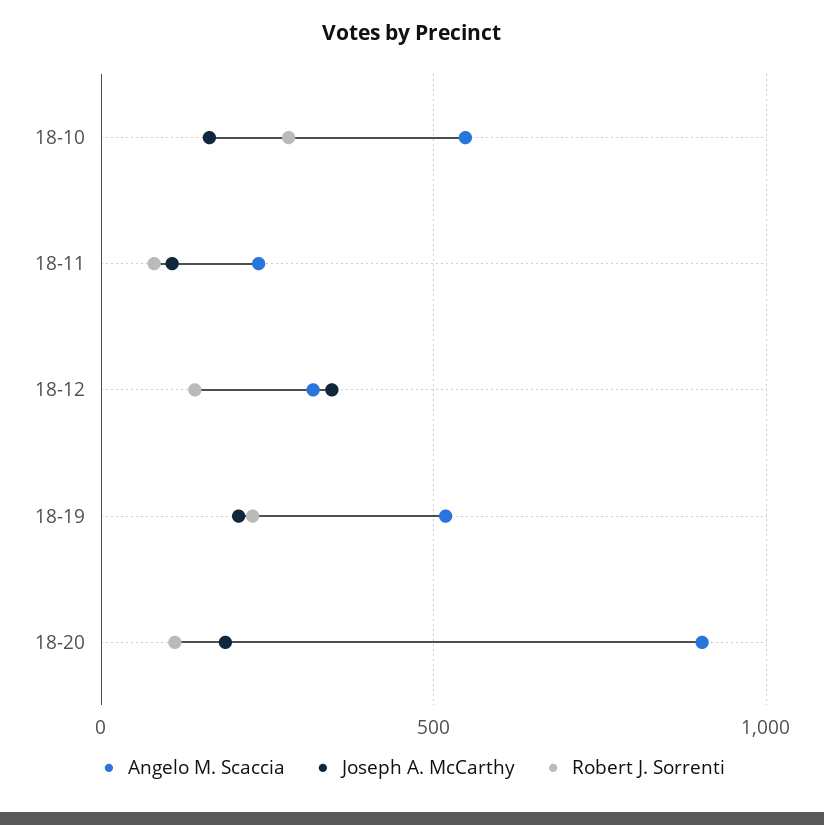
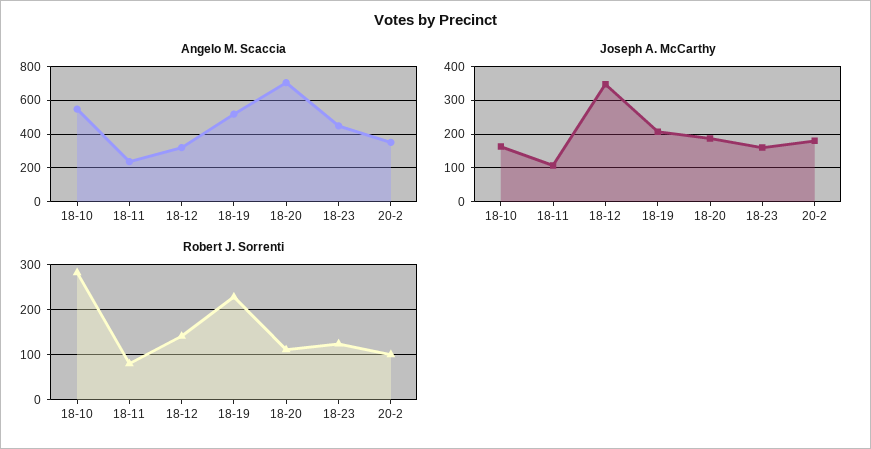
Angelo M. Scaccia, 18-20: 900 -> 700
Angelo M. Scaccia, 18-23: none -> 450
Angelo M. Scaccia, 20-2: none -> 350
Joseph A. McCarthy, 18-23: none -> 160
Joseph A. McCarthy, 20-2: none -> 180
Robert J. Sorrenti, 18-23: none -> 120
Robert J. Sorrenti, 20-2: none -> 100

